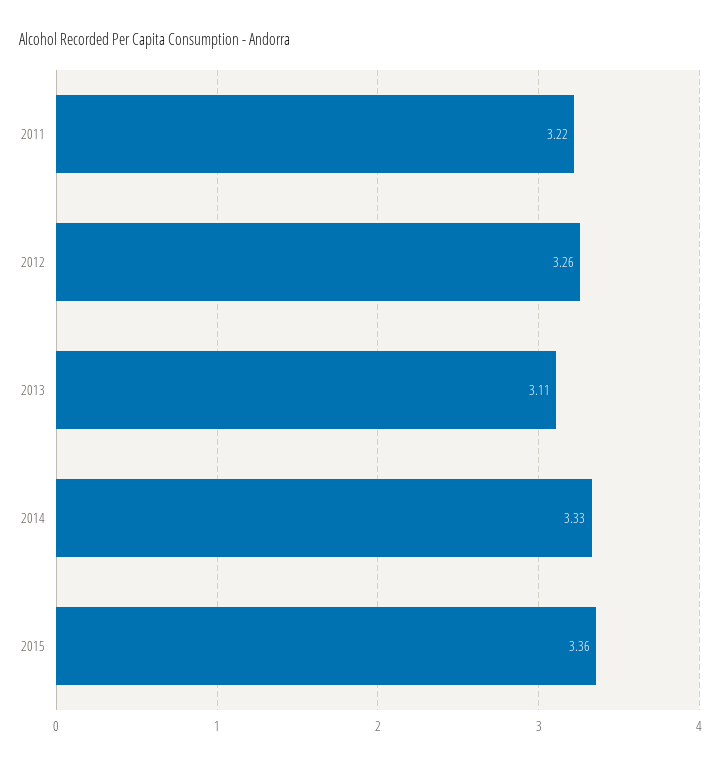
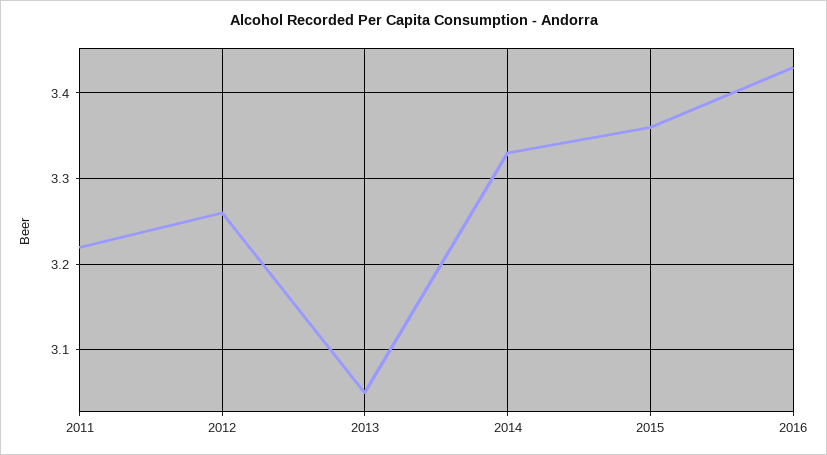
2013: 3.11 -> 3.05
2016: none -> 3.43

